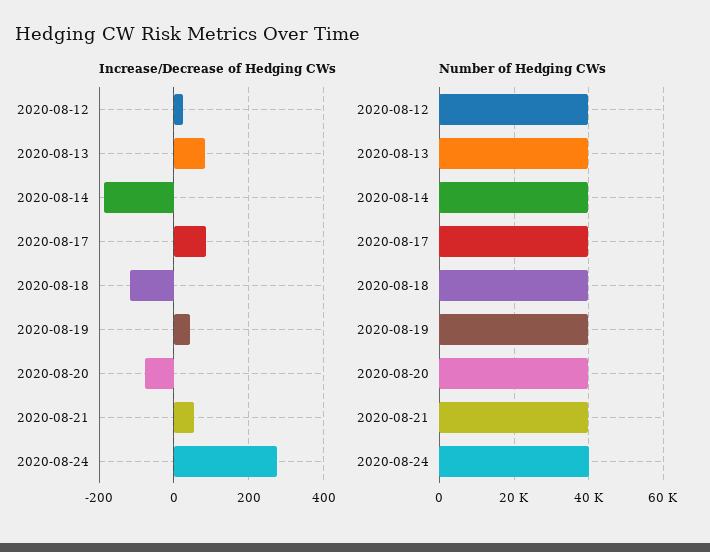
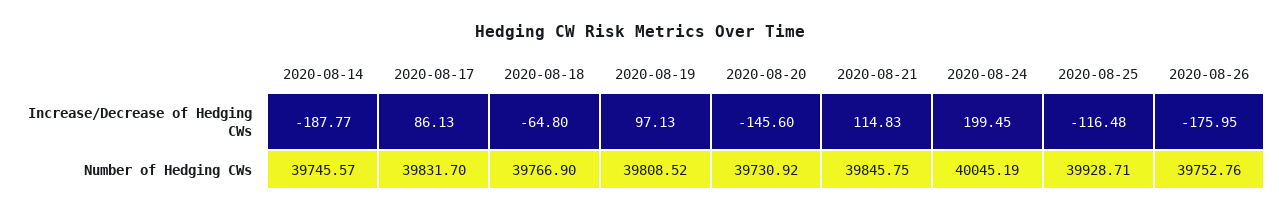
Increase/Decrease of Hedging CWs, 2020-08-12: 20 -> none
Increase/Decrease of Hedging CWs, 2020-08-13: 80 -> none
Increase/Decrease of Hedging CWs, 2020-08-18: -120 -> -64.8
Increase/Decrease of Hedging CWs, 2020-08-19: 40 -> 97.13
Increase/Decrease of Hedging CWs, 2020-08-20: -80 -> -145.6
Increase/Decrease of Hedging CWs, 2020-08-21: 60 -> 114.83
Increase/Decrease of Hedging CWs, 2020-08-24: 280 -> 199.45
Number of Hedging CWs, 2020-08-12: 40000 -> none
Number of Hedging CWs, 2020-08-13: 40000 -> none
Increase/Decrease of Hedging CWs, 2020-08-25: none -> -116.48
Increase/Decrease of Hedging CWs, 2020-08-26: none -> -175.95
Number of Hedging CWs, 2020-08-25: none -> 39928.71
Number of Hedging CWs, 2020-08-26: none -> 39752.76

